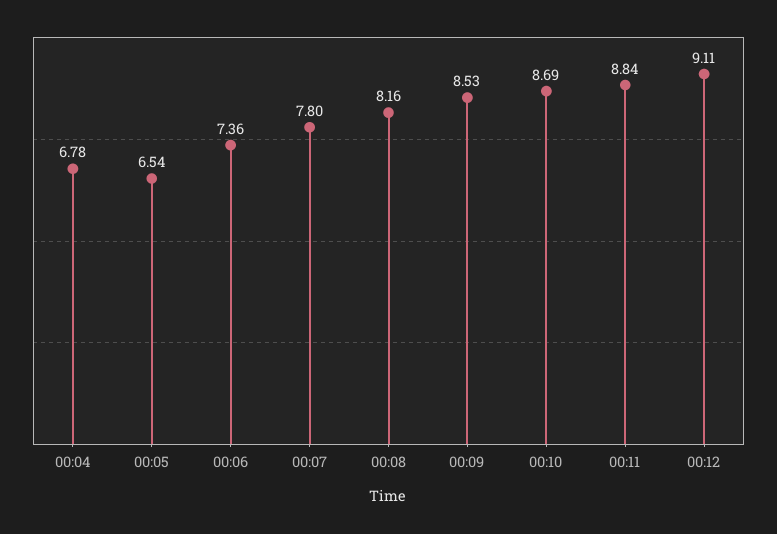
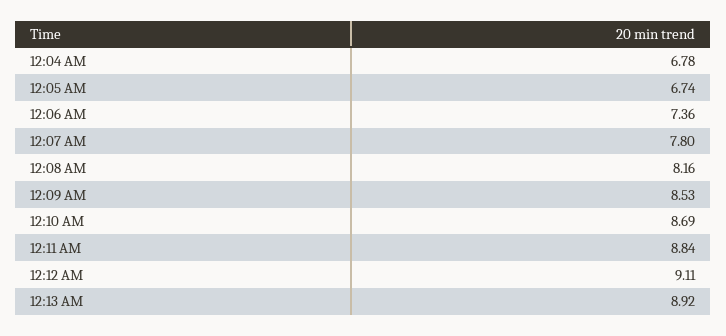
00:05: 6.54 -> 6.74
12:13 AM: none -> 8.92

